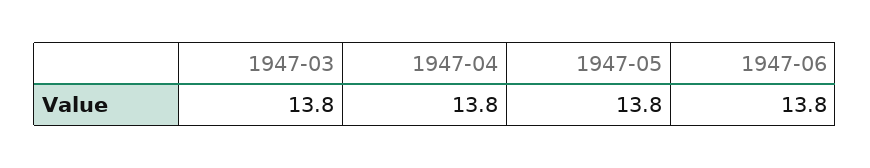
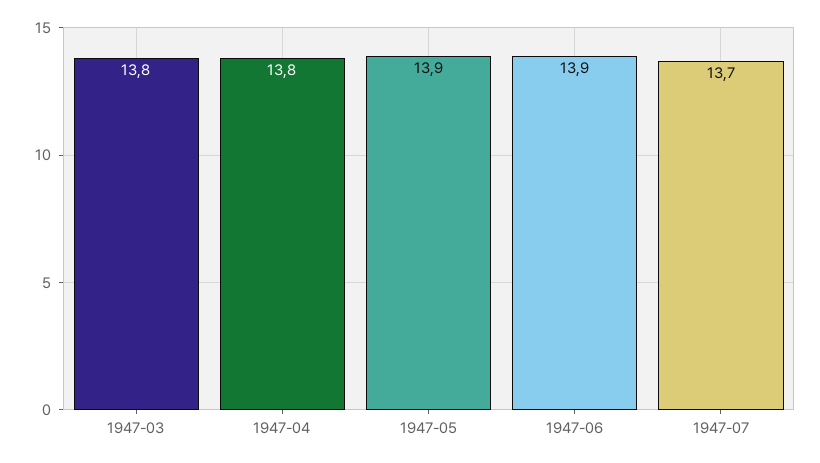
1947-05: 13.8 -> 13.9
1947-06: 13.8 -> 13.9
1947-07: none -> 13.7

